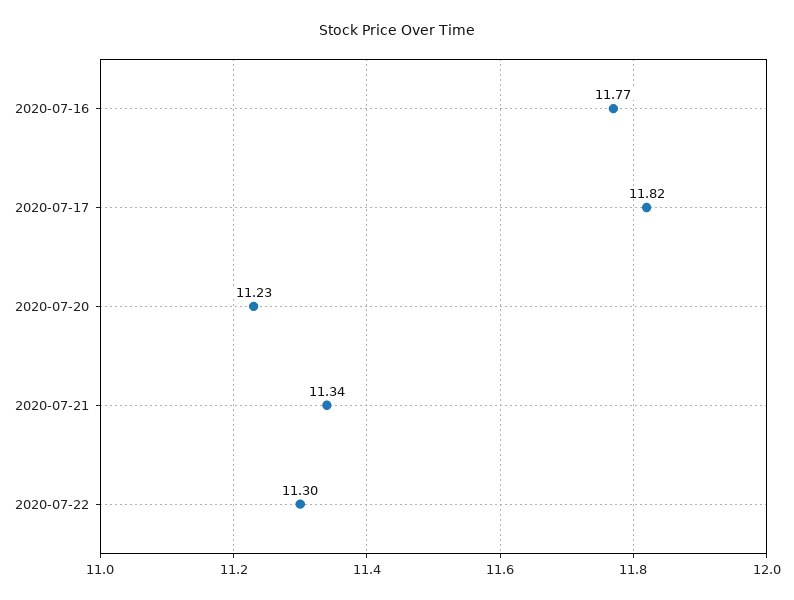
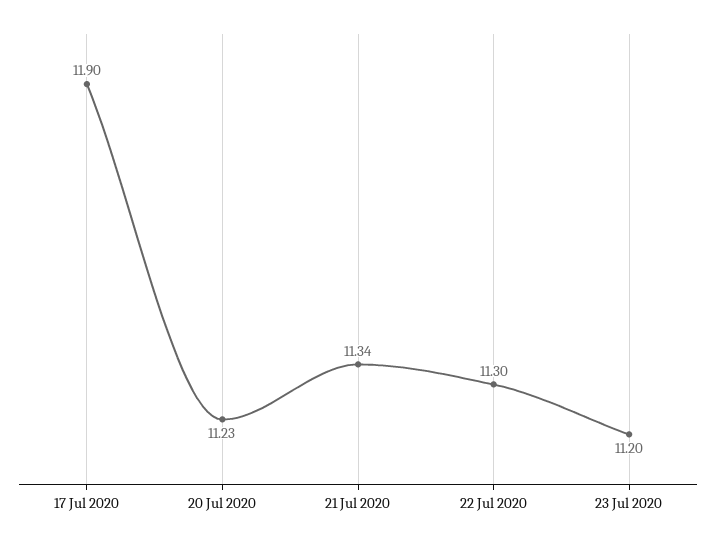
2020-07-16: 11.77 -> none
2020-07-17: 11.82 -> 11.9
23 Jul 2020: none -> 11.2

